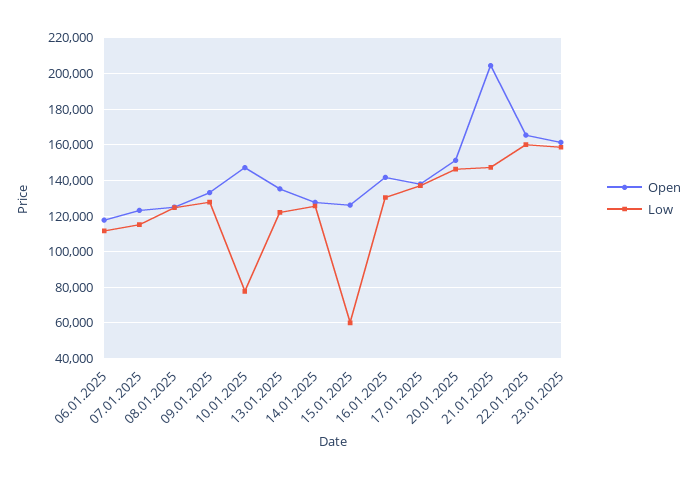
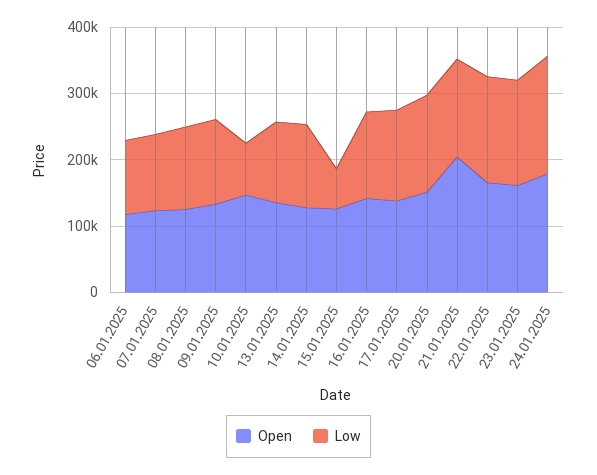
Open, 24.01.2025: none -> 180000
Low, 24.01.2025: none -> 180000

